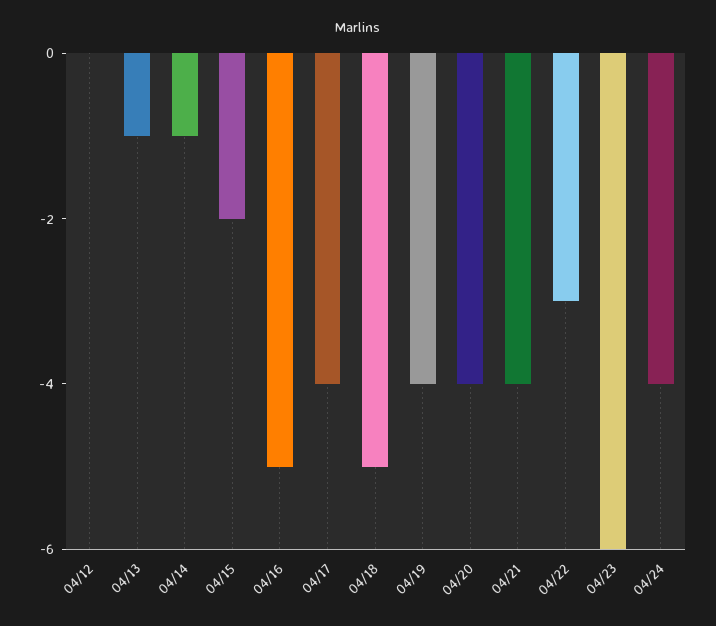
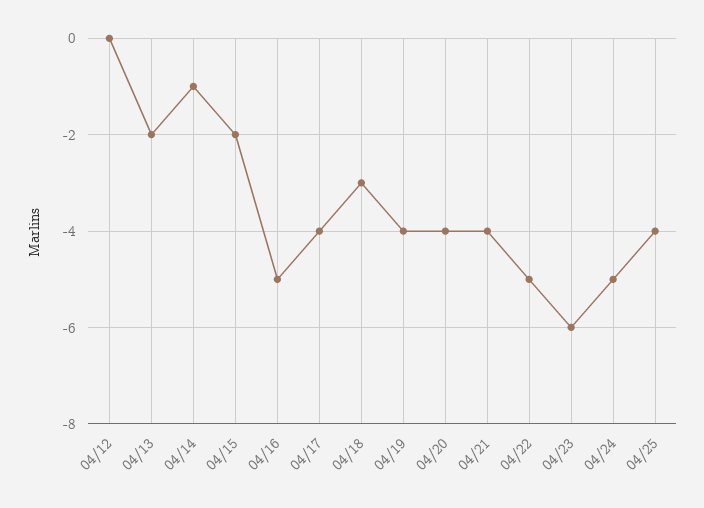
04/13: -1 -> -2
04/18: -5 -> -3
04/22: -3 -> -5
04/24: -4 -> -5
04/25: none -> -4

